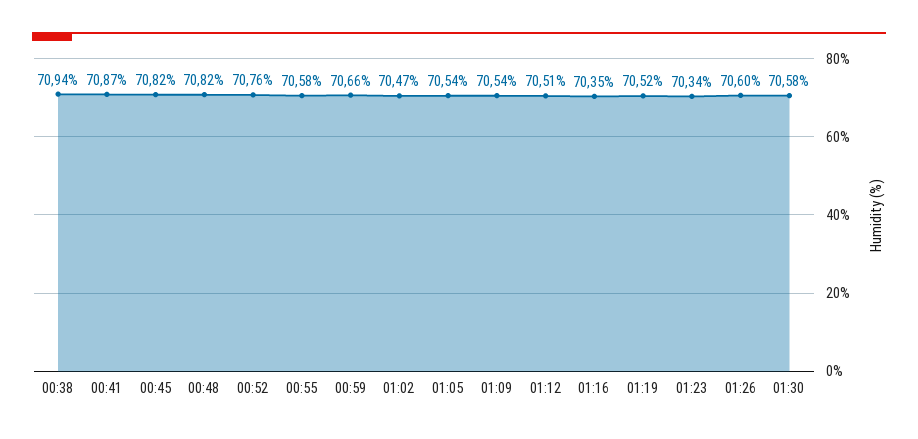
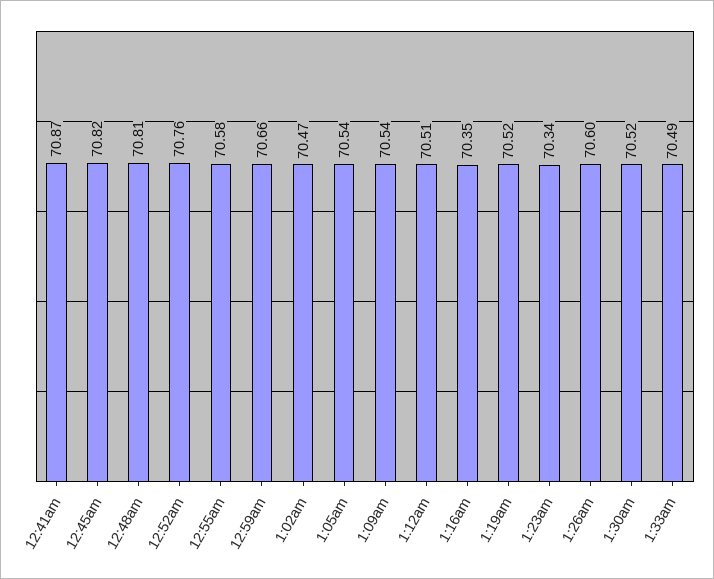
00:38: 70.94 -> none
00:48: 70.82 -> 70.81
01:30: 70.58 -> 70.52
1:33am: none -> 70.49

